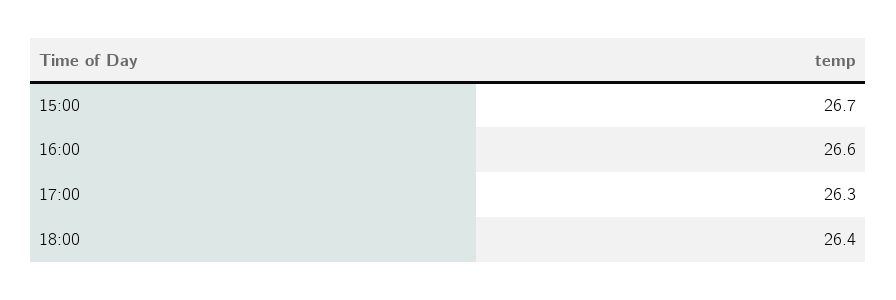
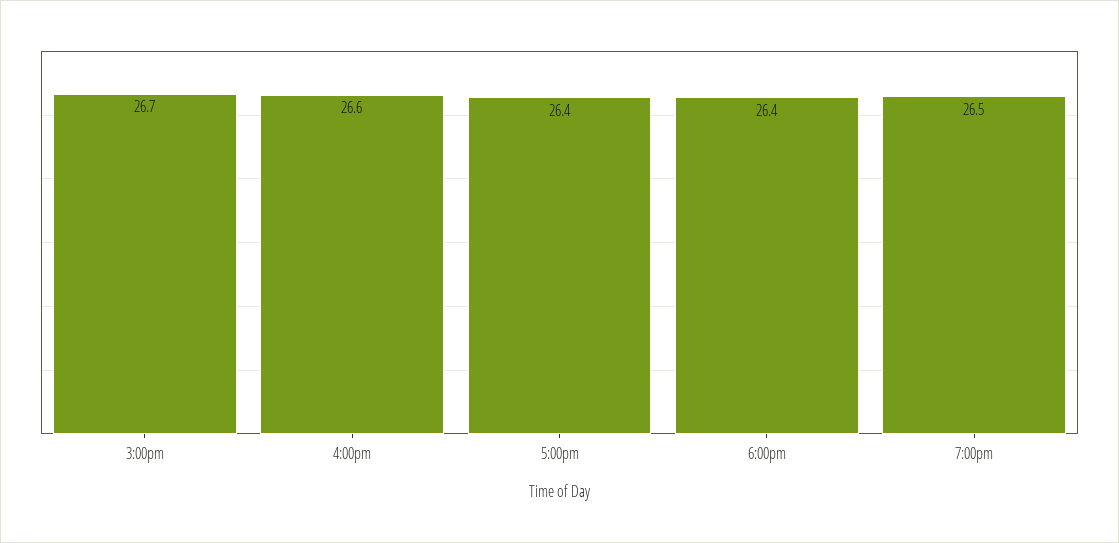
17:00: 26.3 -> 26.4
7:00pm: none -> 26.5

